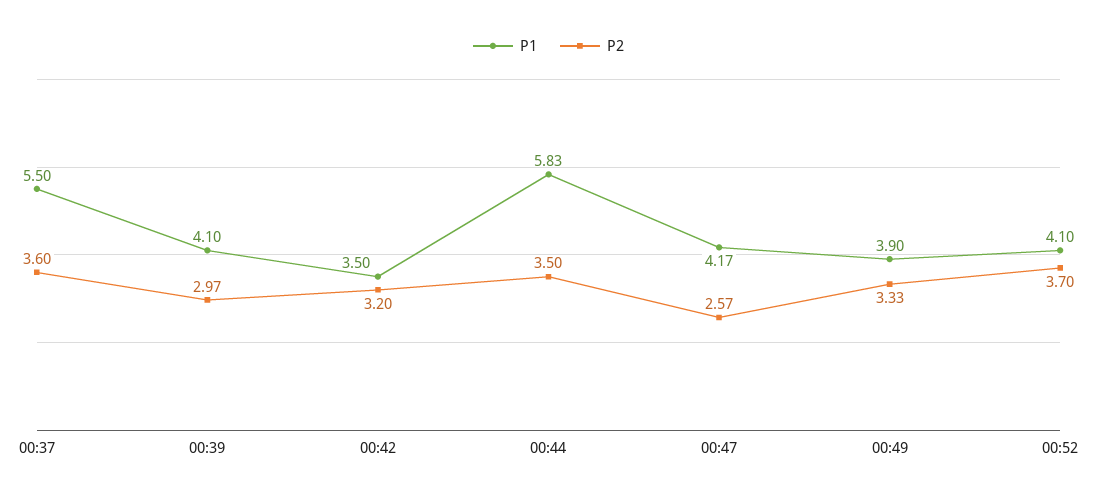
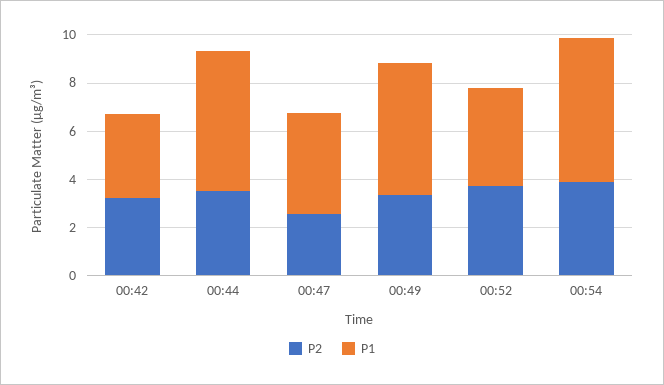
P1, 00:37: 5.5 -> none
P2, 00:37: 3.6 -> none
P1, 00:39: 4.1 -> none
P2, 00:39: 2.97 -> none
P1, 00:49: 3.9 -> 5.5
P2, 00:54: none -> 4
P1, 00:54: none -> 6

